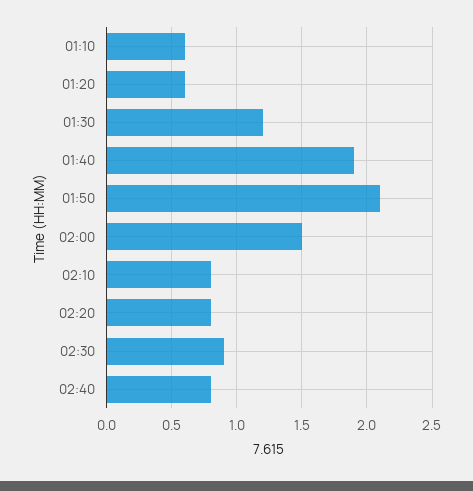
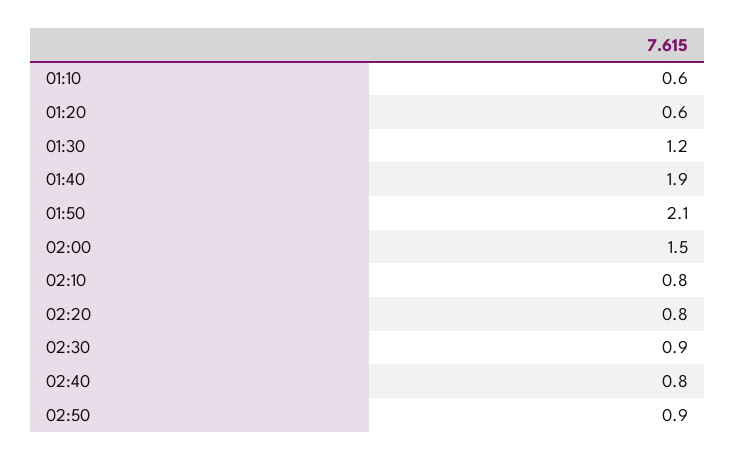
02:50: none -> 0.9

